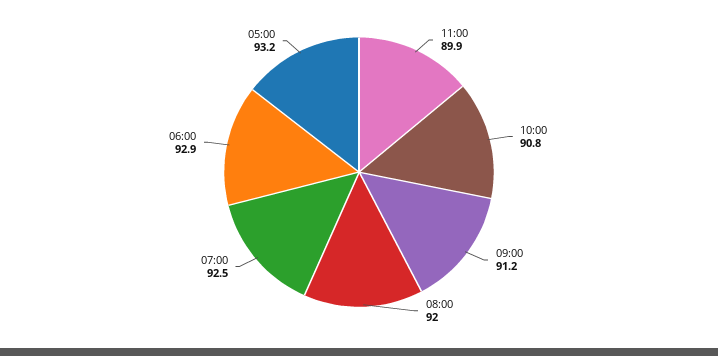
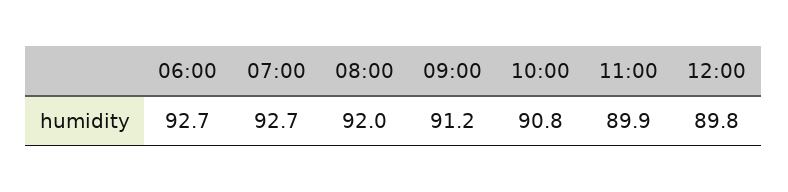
07:00: 92.5 -> 92.7
06:00: 92.9 -> 92.7
05:00: 93.2 -> none
12:00: none -> 89.8

